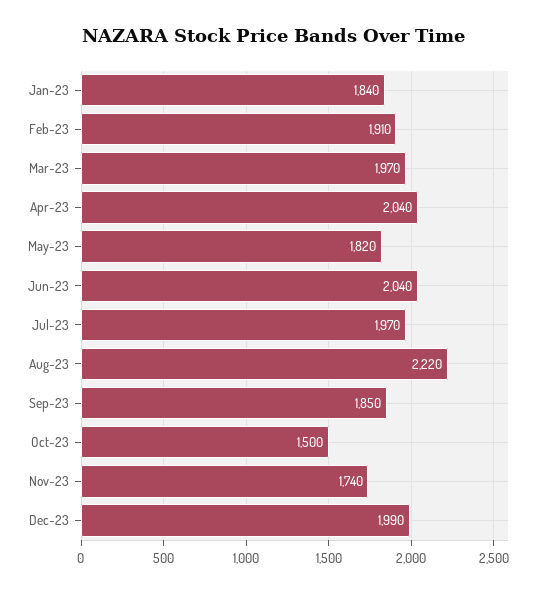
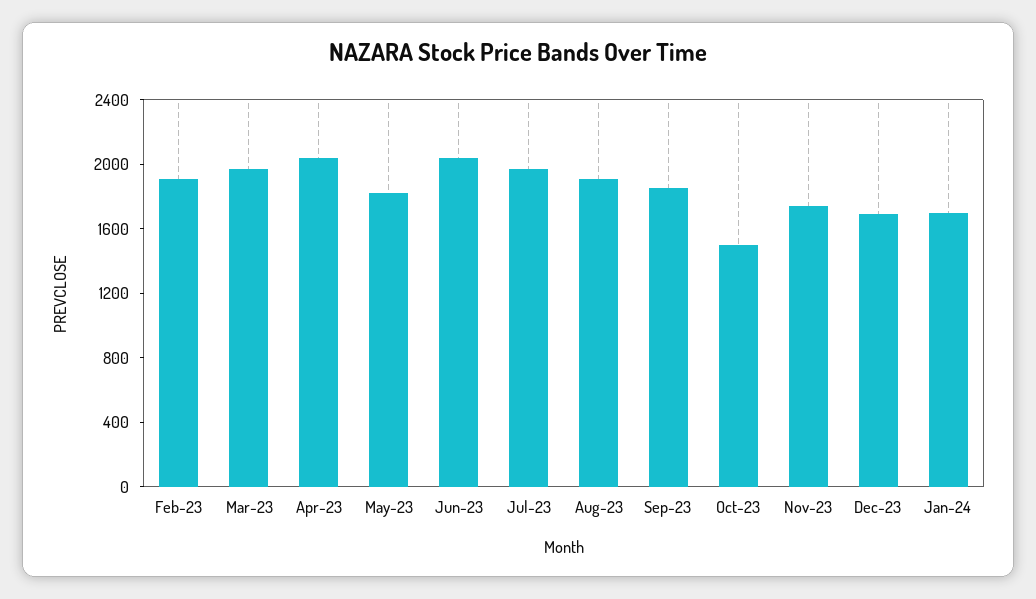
Jan-23: 1840 -> none
Aug-23: 2220 -> 1900
Dec-23: 1990 -> 1700
Jan-24: none -> 1700

